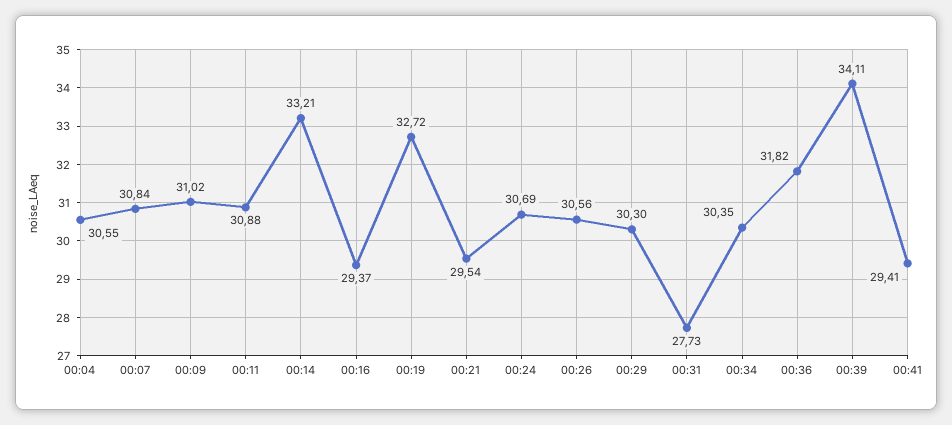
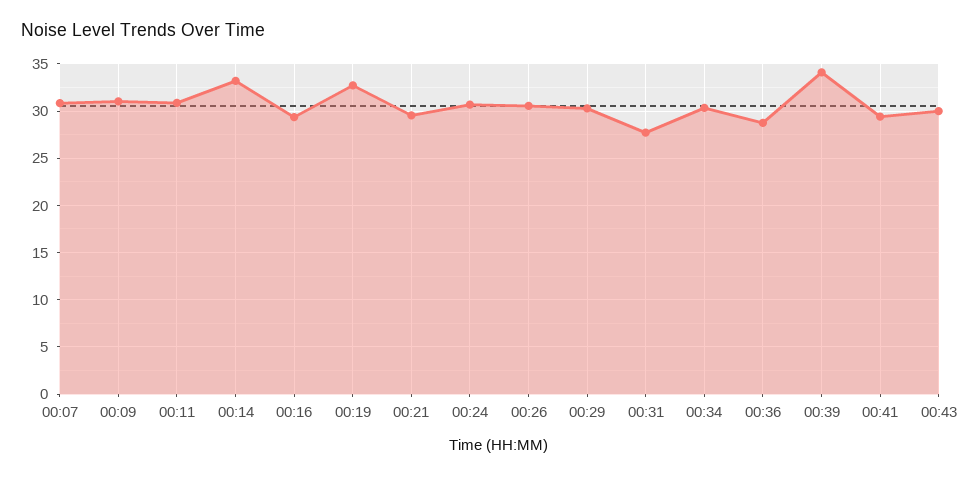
00:04: 30.55 -> none
00:36: 31.82 -> 29
00:43: none -> 30

